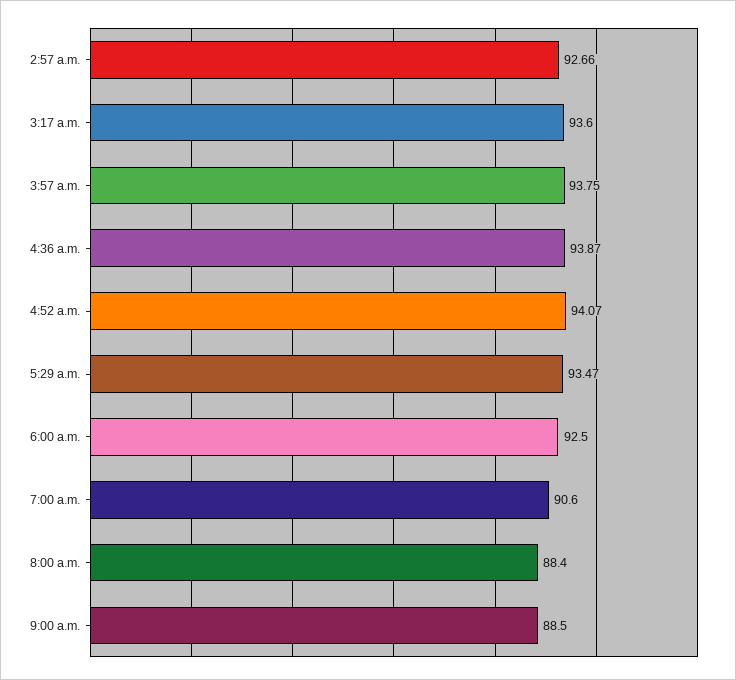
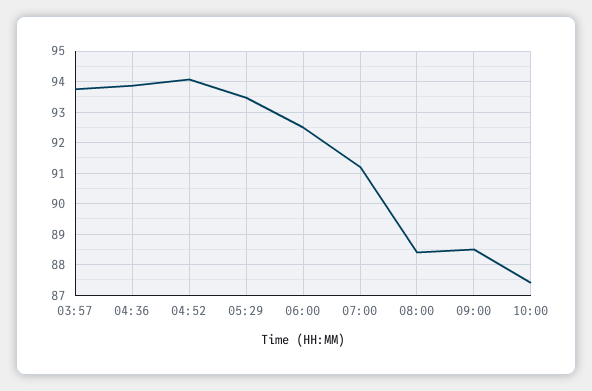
2:57 a.m.: 92.66 -> none
3:17 a.m.: 93.6 -> none
7:00 a.m.: 90.6 -> 91.2
10:00: none -> 87.4

